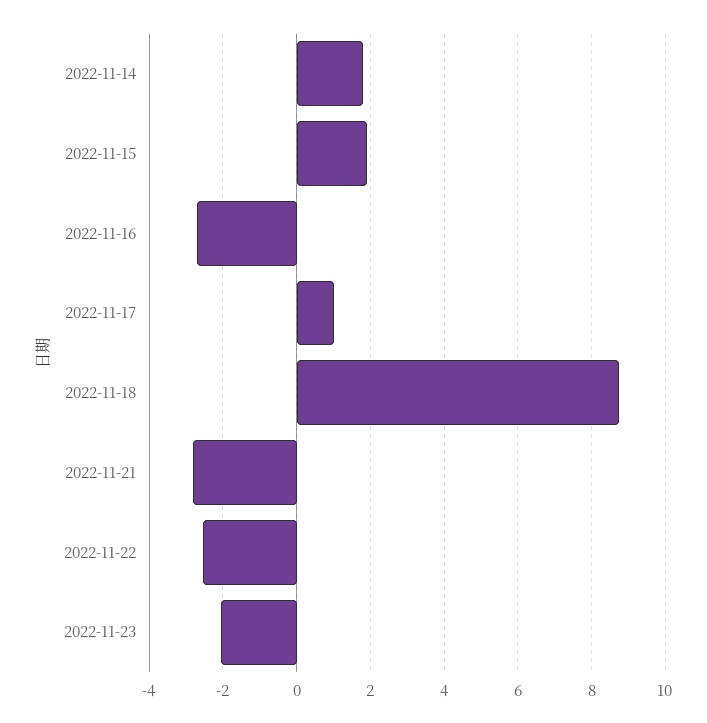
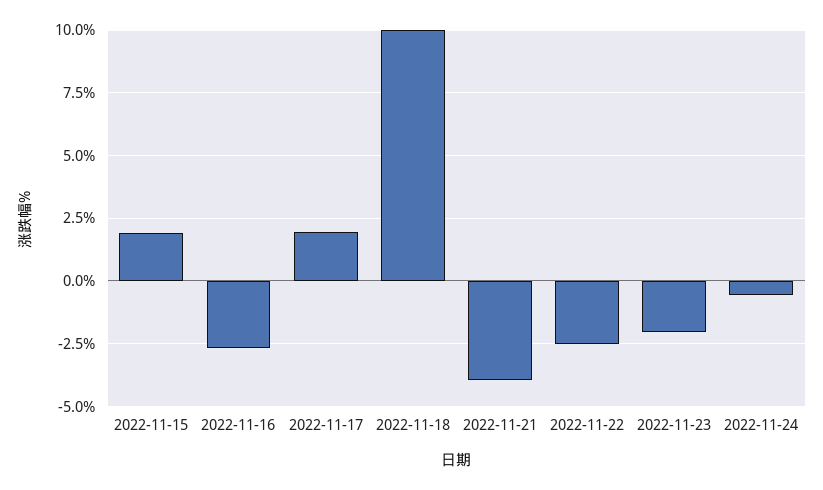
2022-11-14: 1.8 -> none
2022-11-17: 1 -> 2
2022-11-18: 8.8 -> 10
2022-11-21: -2.8 -> -4
2022-11-24: none -> -0.5

